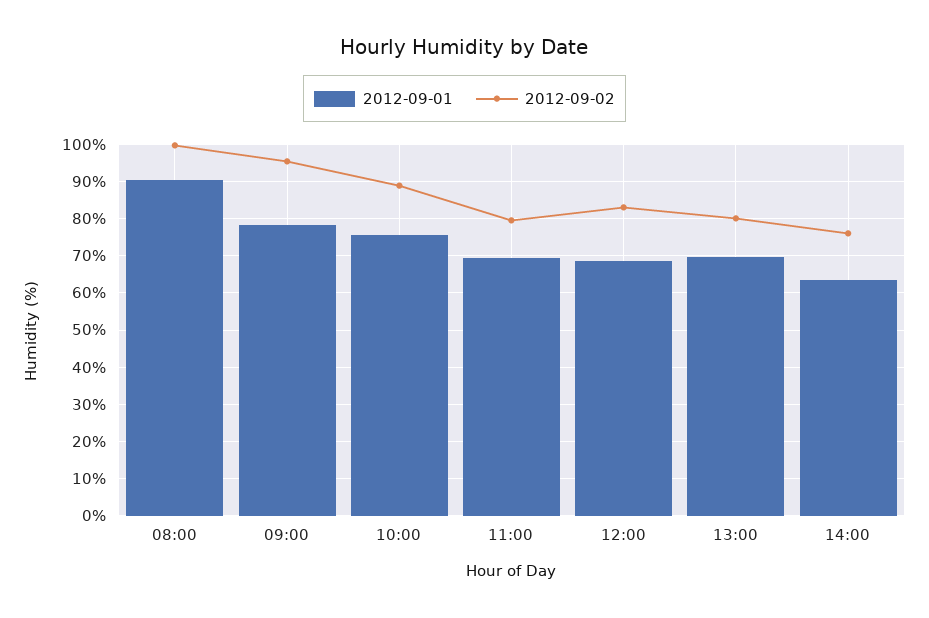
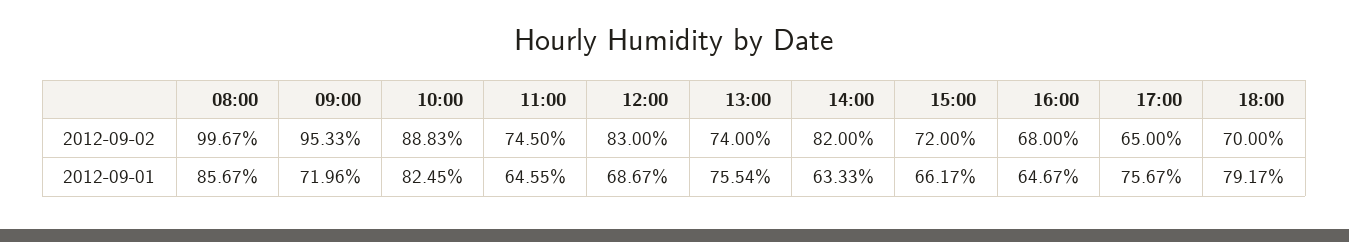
2012-09-01, 08:00: 90 -> 85.67
2012-09-01, 09:00: 78 -> 71.96
2012-09-01, 10:00: 76 -> 82.45
2012-09-01, 11:00: 70 -> 64.55
2012-09-02, 11:00: 80 -> 74.5
2012-09-01, 13:00: 70 -> 75.54
2012-09-02, 13:00: 80 -> 74
2012-09-02, 14:00: 76 -> 82
2012-09-02, 15:00: none -> 72
2012-09-02, 16:00: none -> 68
2012-09-02, 17:00: none -> 65
2012-09-02, 18:00: none -> 70
2012-09-01, 15:00: none -> 66.17
2012-09-01, 16:00: none -> 64.67
2012-09-01, 17:00: none -> 75.67
2012-09-01, 18:00: none -> 79.17

